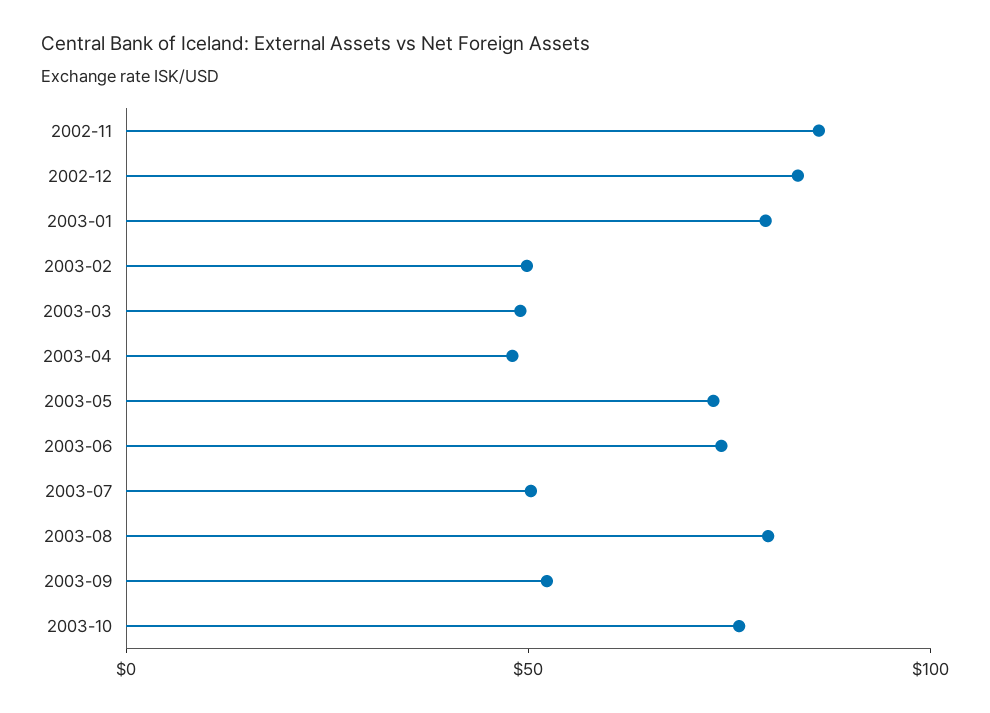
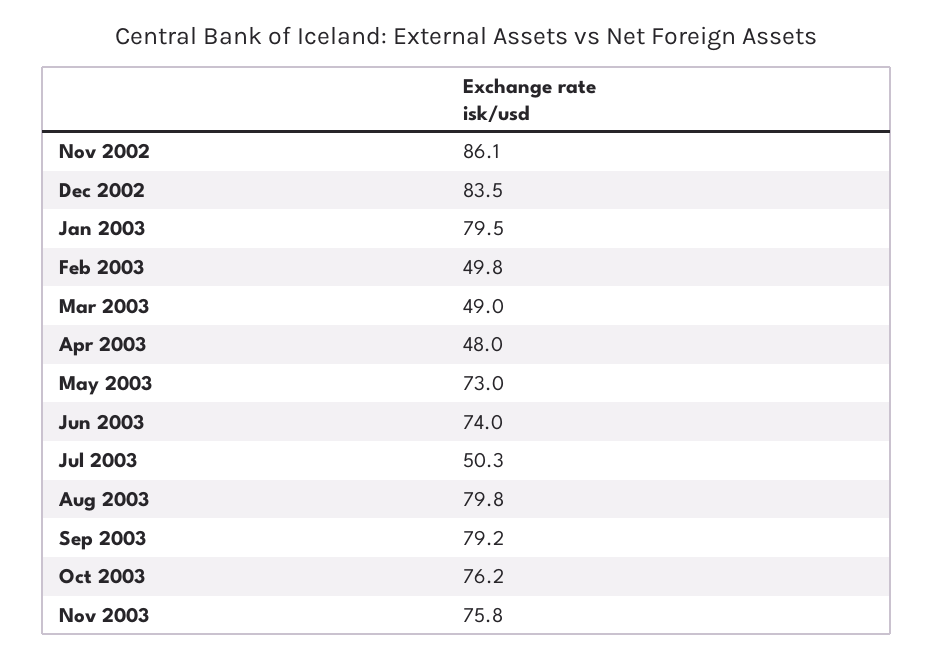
2003-09: 50 -> 79.2
Nov 2003: none -> 75.8

